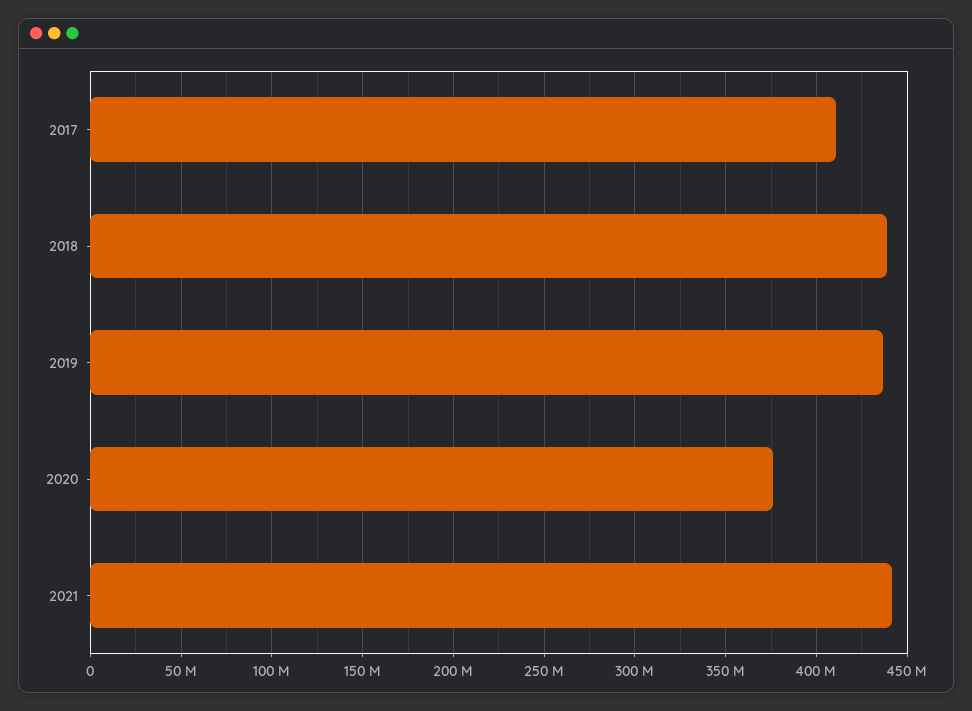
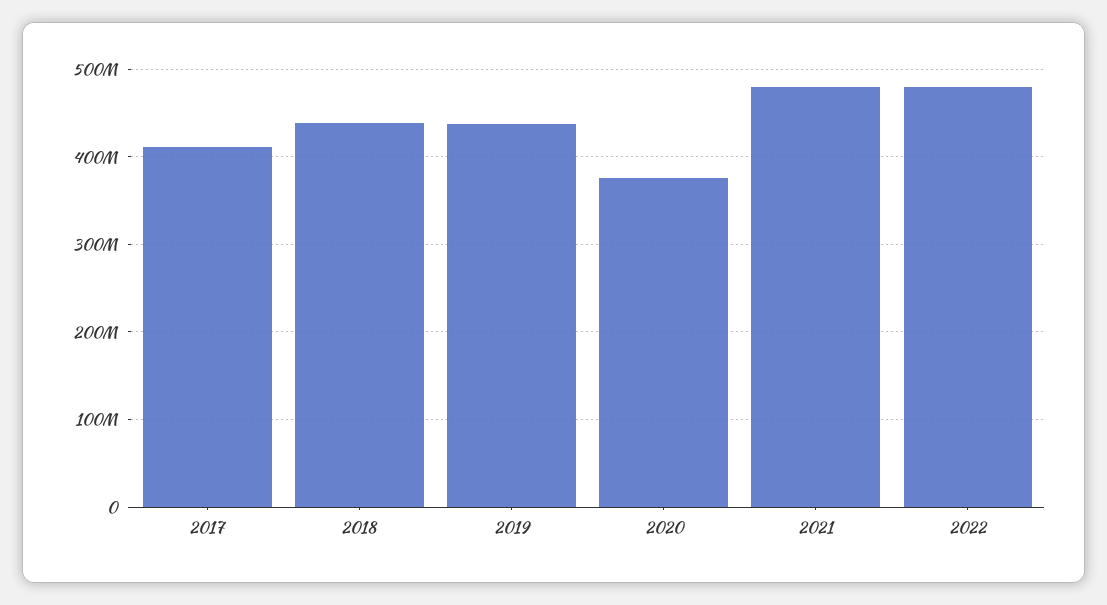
2021: 440000000 -> 480000000
2022: none -> 480000000

